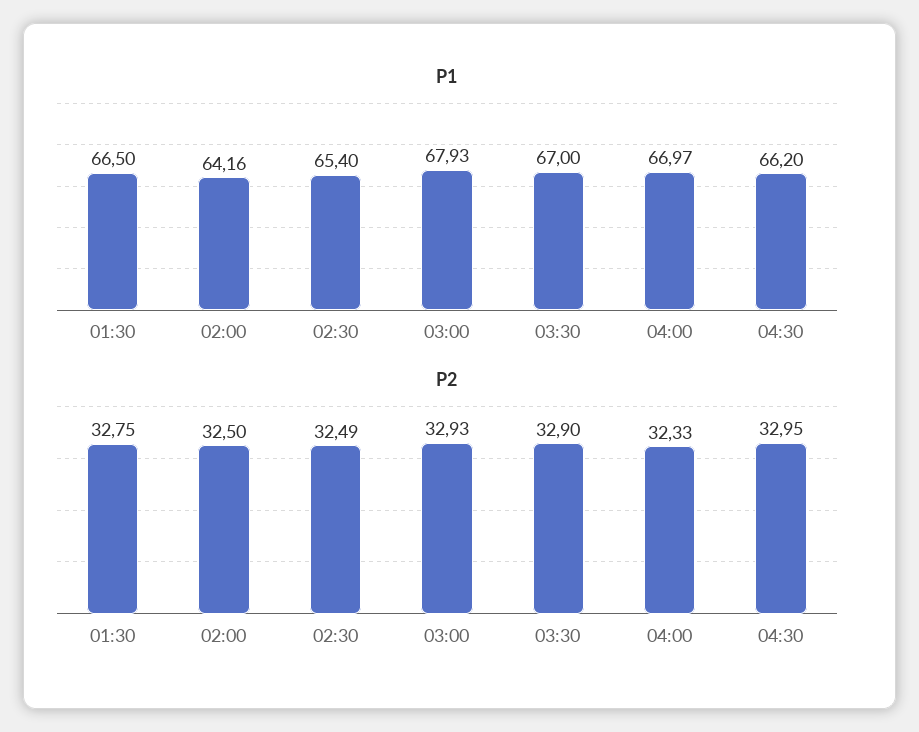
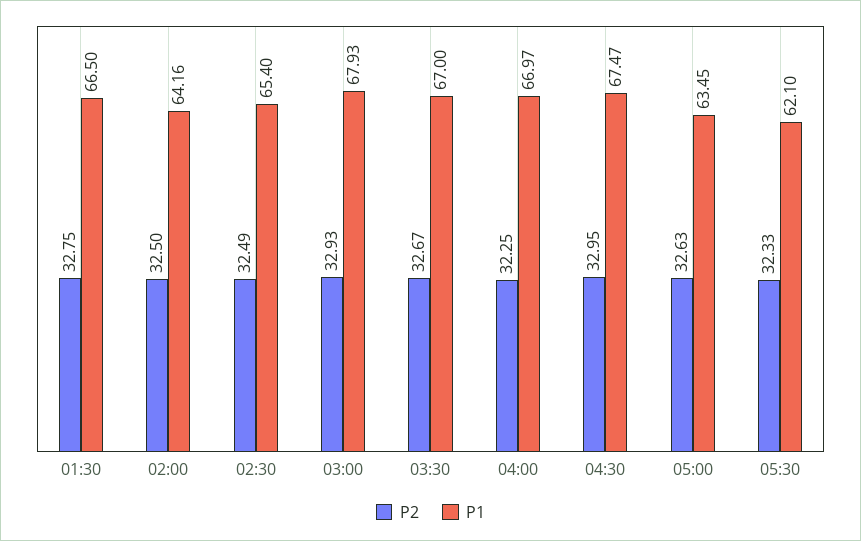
P1, 04:30: 66.2 -> 67.47
P2, 03:30: 32.9 -> 32.67
P2, 04:00: 32.33 -> 32.25
P2, 05:00: none -> 32.63
P1, 05:00: none -> 63.45
P2, 05:30: none -> 32.33
P1, 05:30: none -> 62.1

